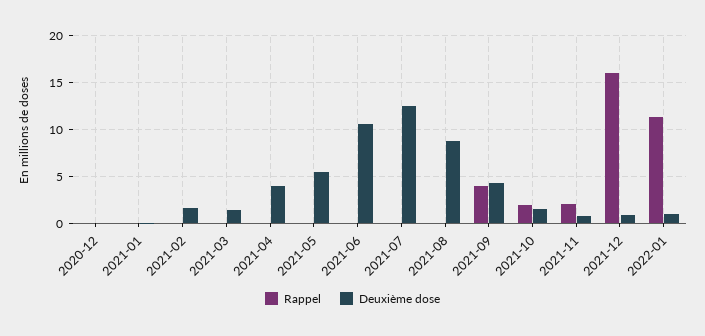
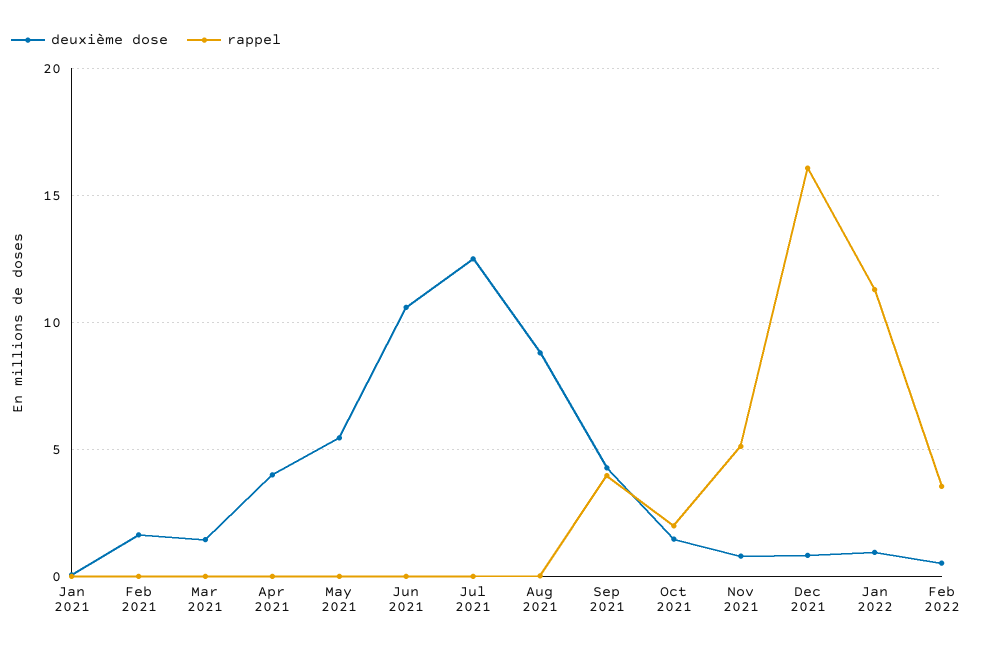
Rappel, 2020-12: 0 -> none
Deuxième dose, 2020-12: 0 -> none
Rappel, 2021-11: 2 -> 5
Deuxième dose, Feb 2022: none -> 0.5
Rappel, Feb 2022: none -> 3.5

